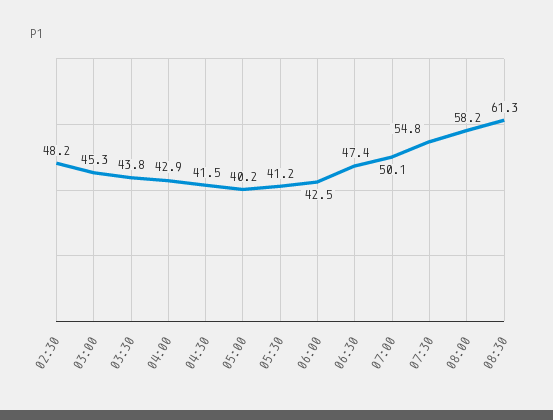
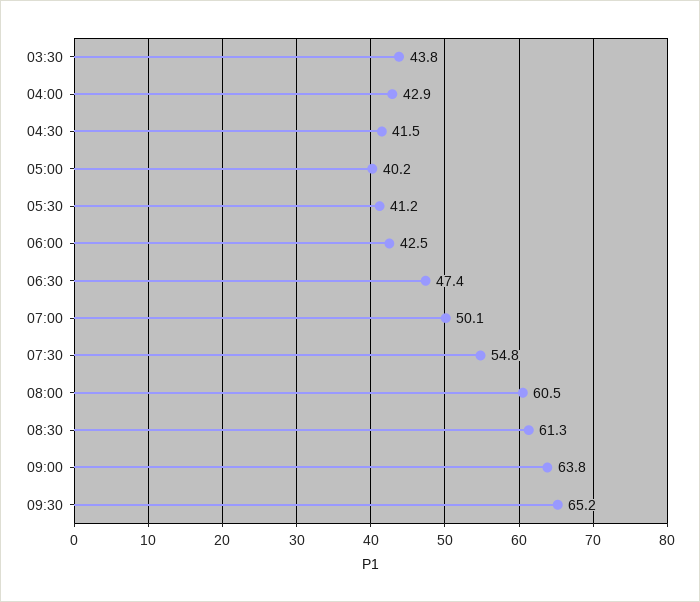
02:30: 48.2 -> none
03:00: 45.3 -> none
08:00: 58.2 -> 60.5
09:00: none -> 63.8
09:30: none -> 65.2

